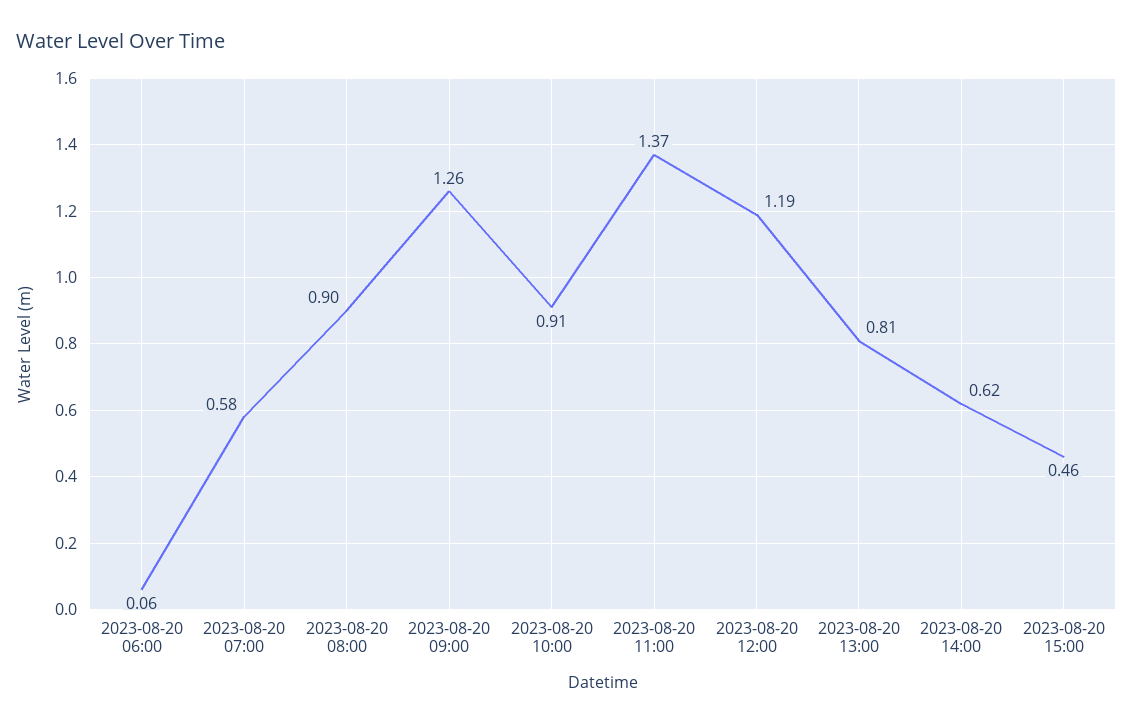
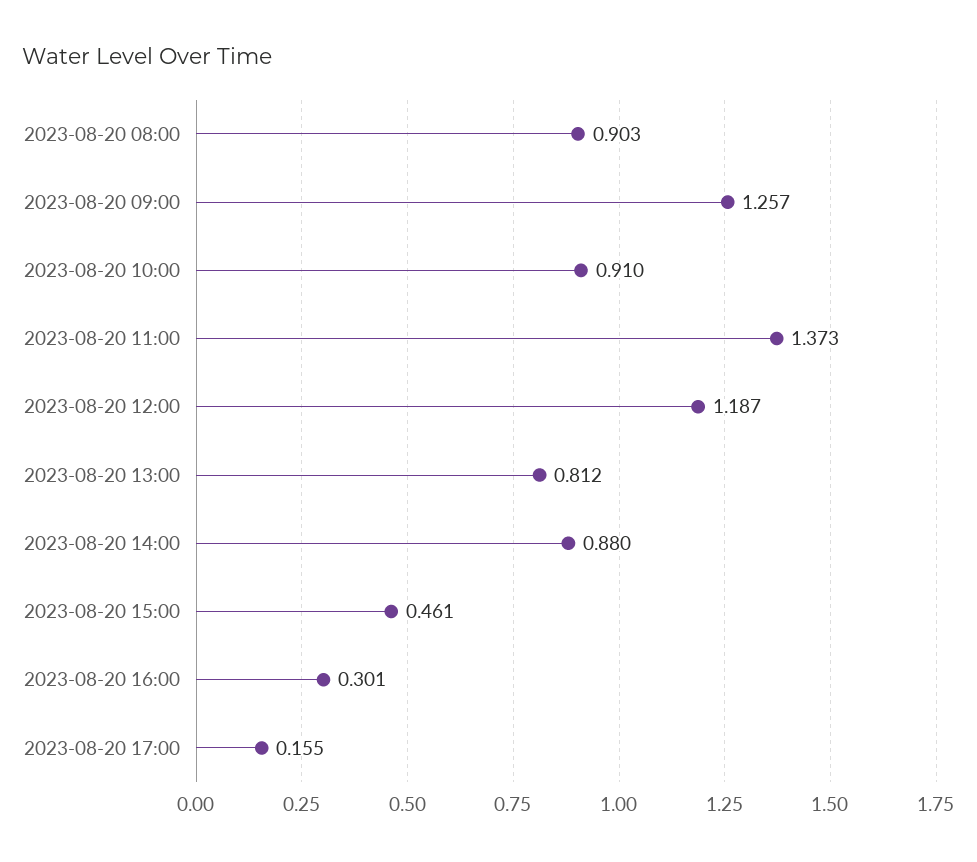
2023-08-20 06:00: 0.06 -> none
2023-08-20 07:00: 0.58 -> none
2023-08-20 14:00: 0.62 -> 0.88
2023-08-20 16:00: none -> 0.301
2023-08-20 17:00: none -> 0.155

